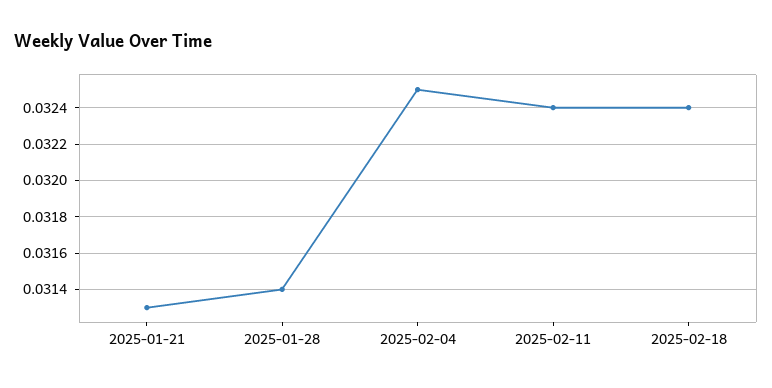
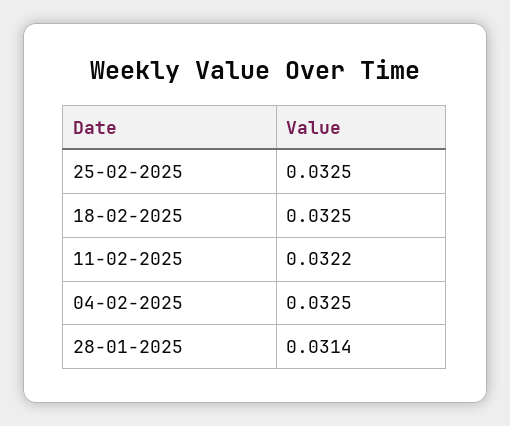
2025-01-21: 0.0313 -> none
2025-02-11: 0.0324 -> 0.0322
2025-02-18: 0.0324 -> 0.0325
25-02-2025: none -> 0.0325

